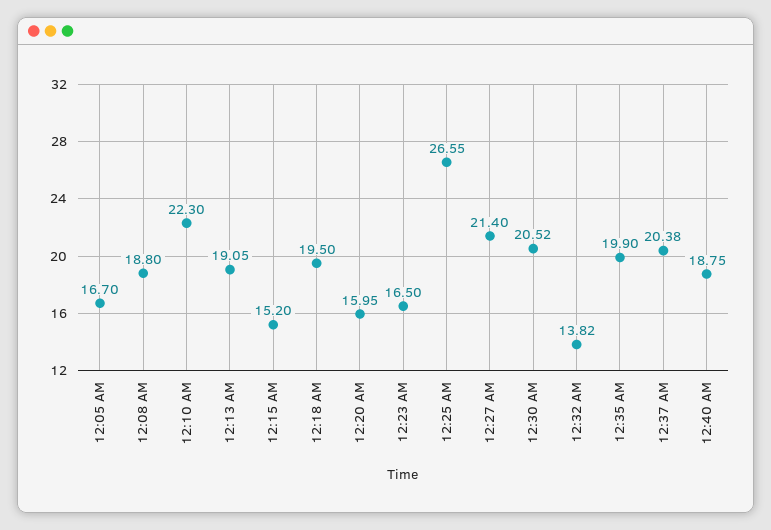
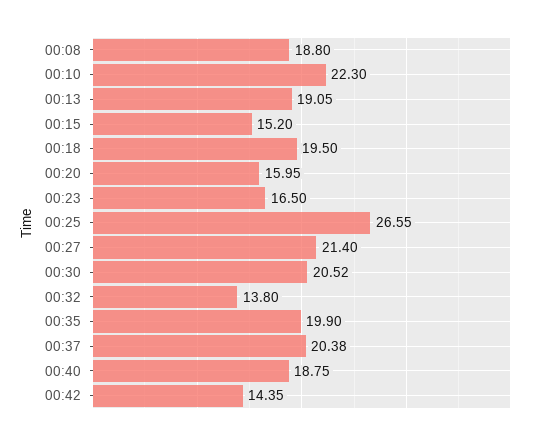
12:05 AM: 16.7 -> none
12:32 AM: 13.82 -> 13.8
00:42: none -> 14.35

